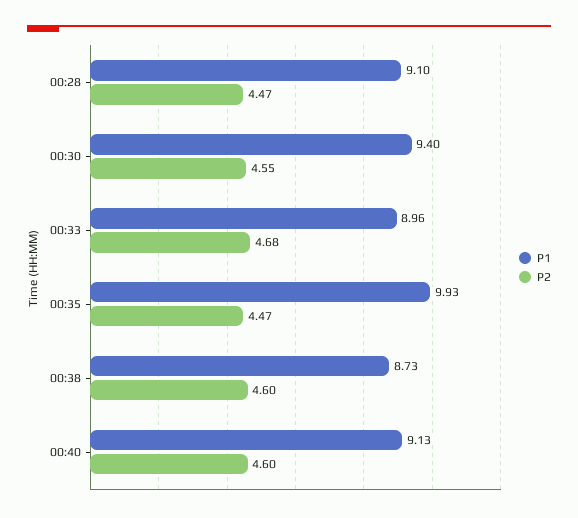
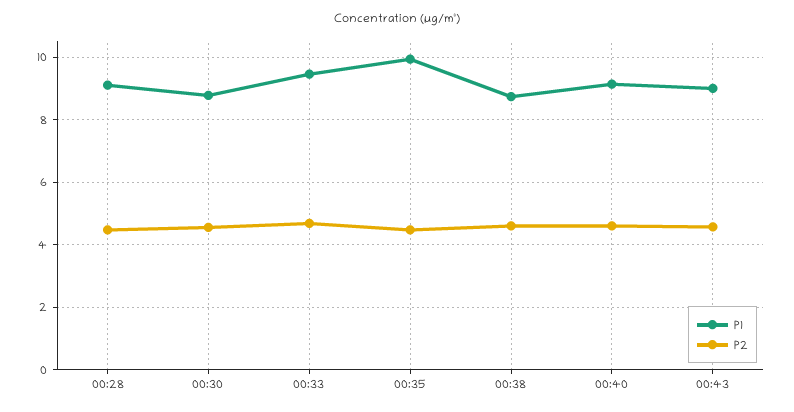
P1, 00:30: 9.4 -> 8.8
P1, 00:33: 8.96 -> 9.4
P1, 00:43: none -> 9
P2, 00:43: none -> 4.6

